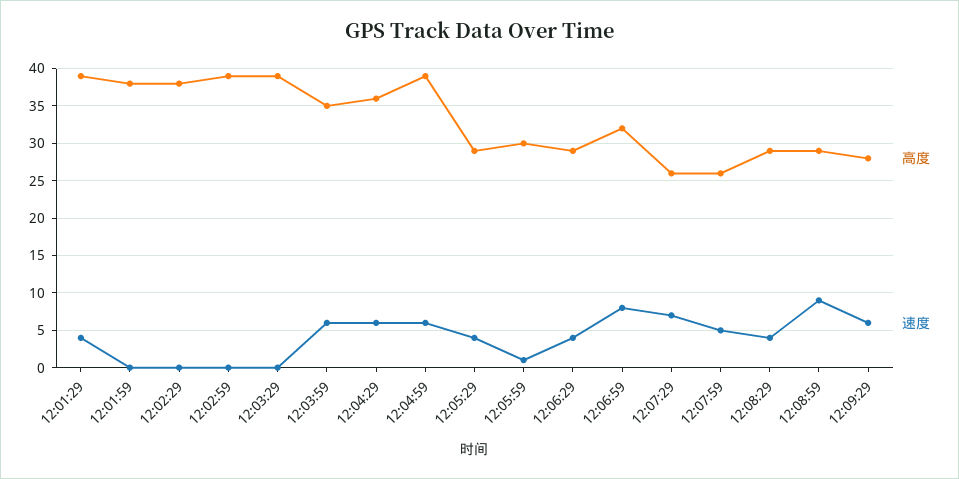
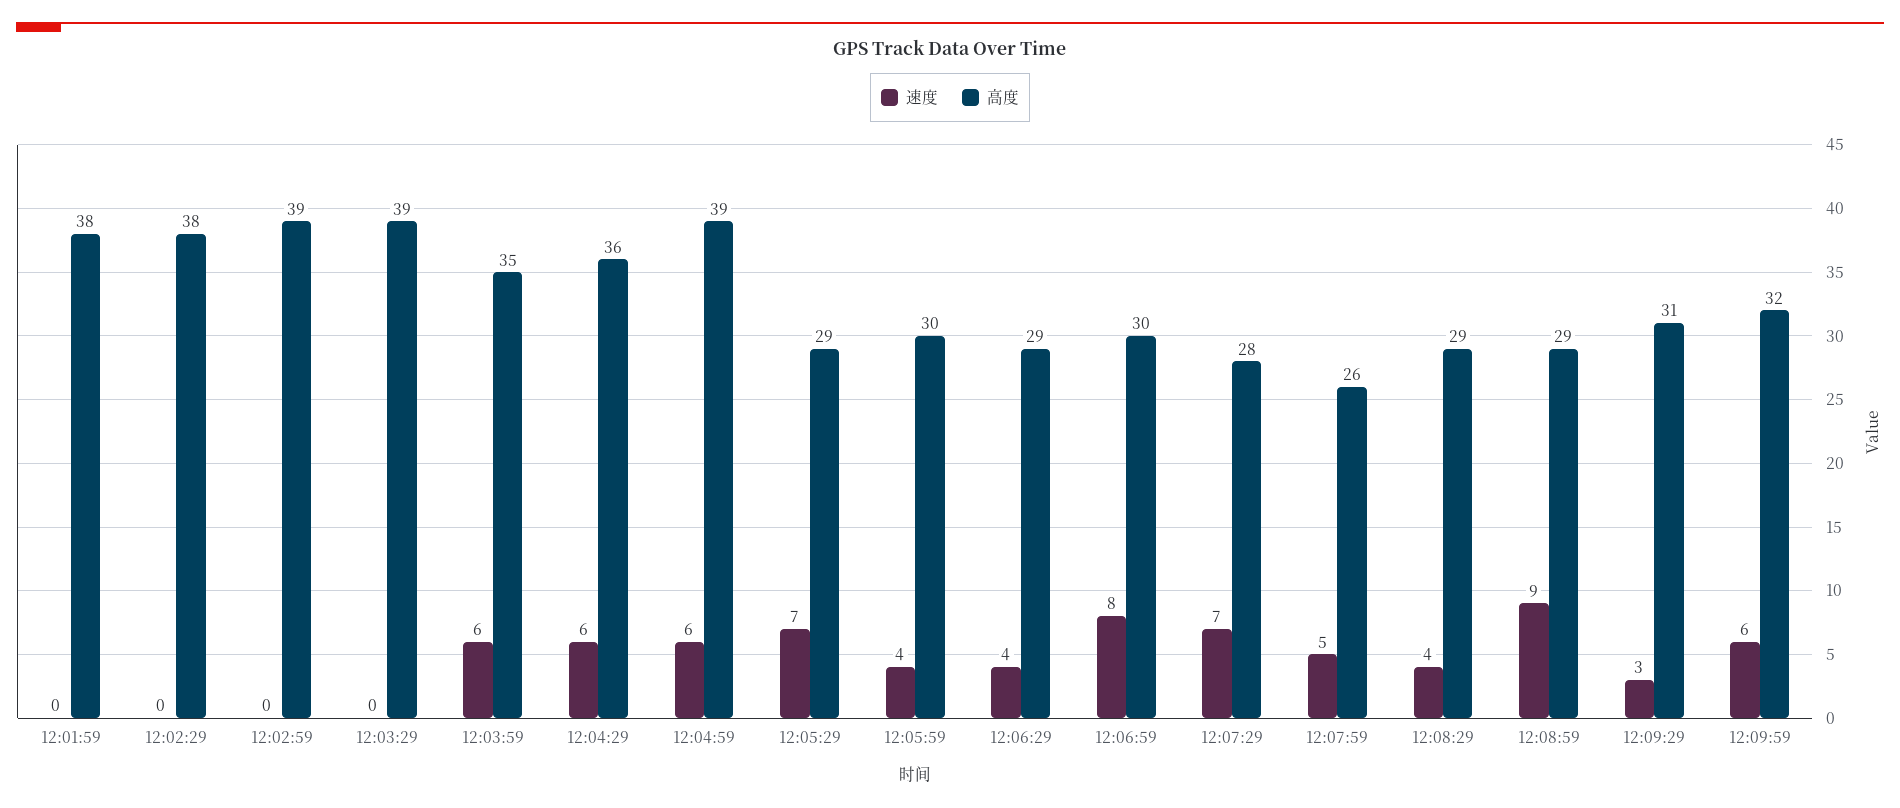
高度, 12:01:29: 39 -> none
速度, 12:01:29: 4 -> none
速度, 12:05:29: 4 -> 7
速度, 12:05:59: 1 -> 4
高度, 12:06:59: 32 -> 30
高度, 12:07:29: 26 -> 28
高度, 12:09:29: 28 -> 31
速度, 12:09:29: 6 -> 3
速度, 12:09:59: none -> 6
高度, 12:09:59: none -> 32

